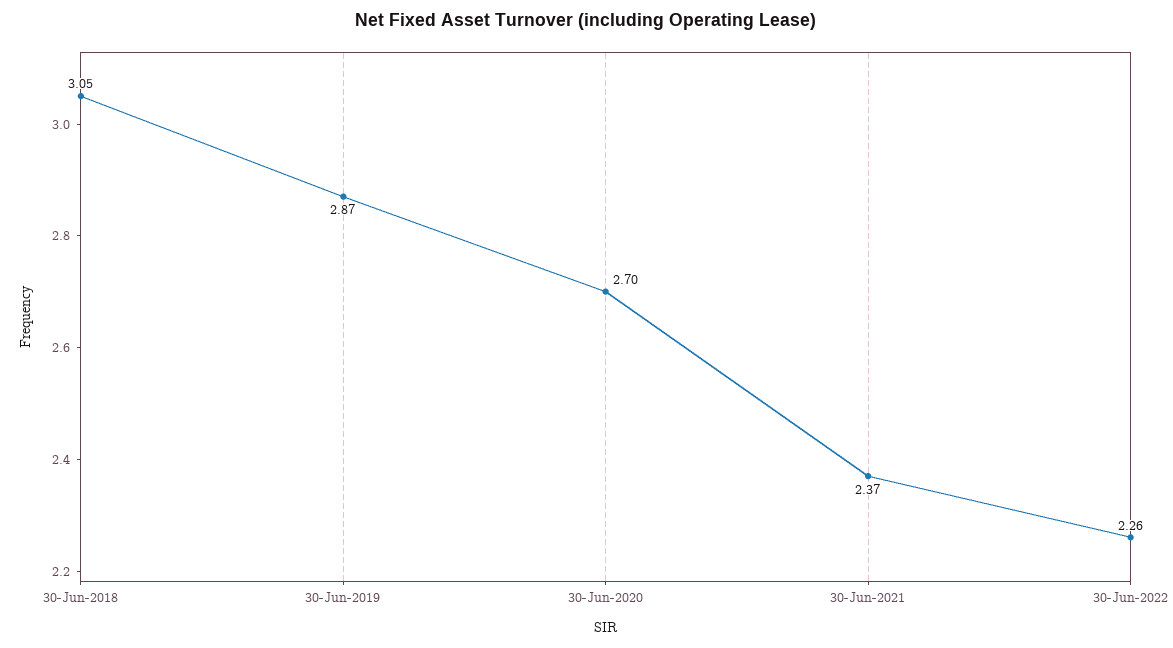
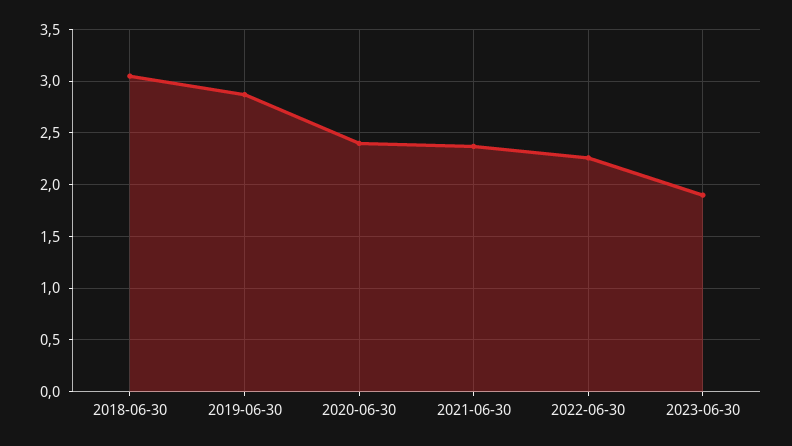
30-Jun-2020: 2.7 -> 2.4
2023-06-30: none -> 1.9

